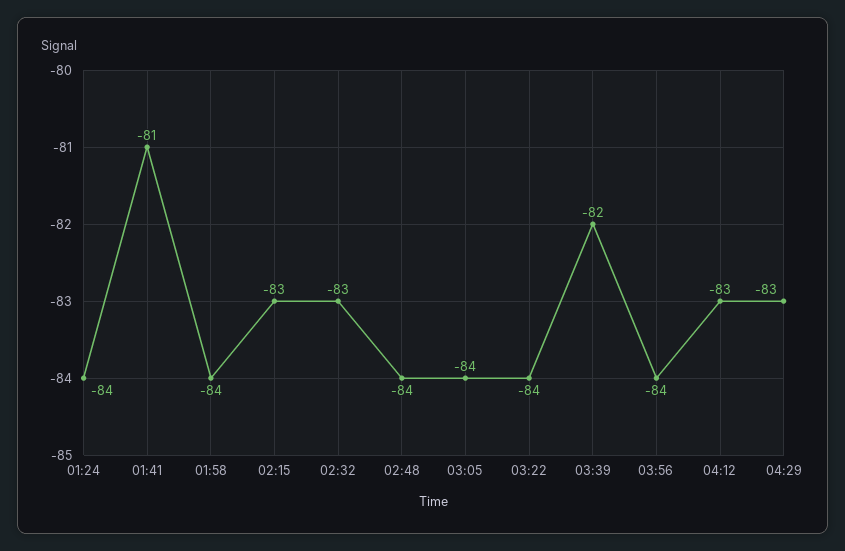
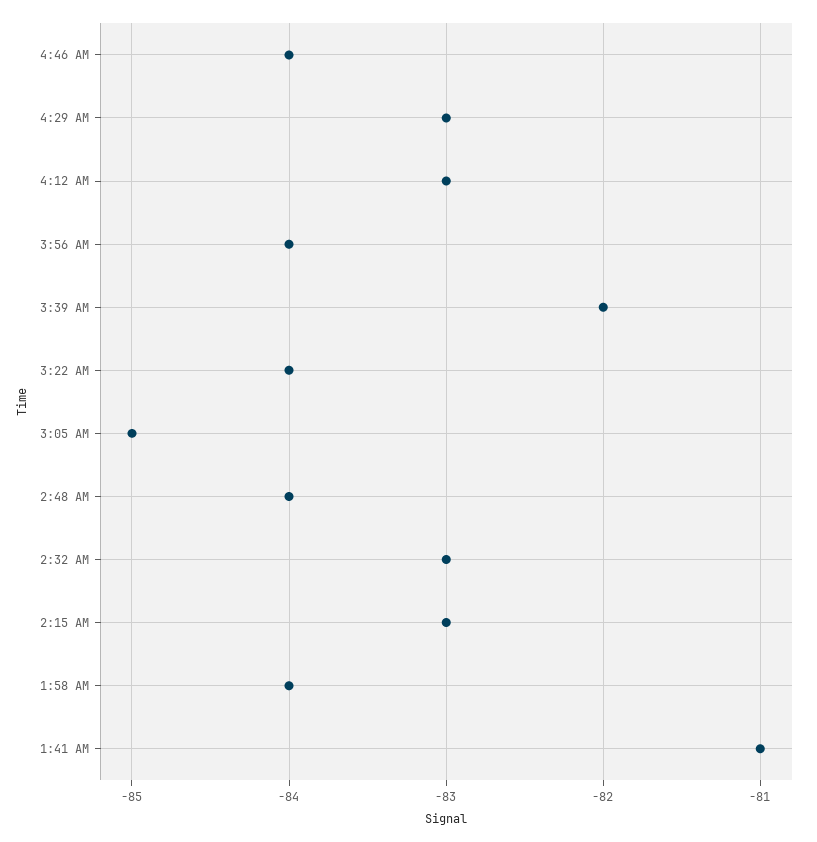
01:24: -84 -> none
03:05: -84 -> -85
4:46 AM: none -> -84

